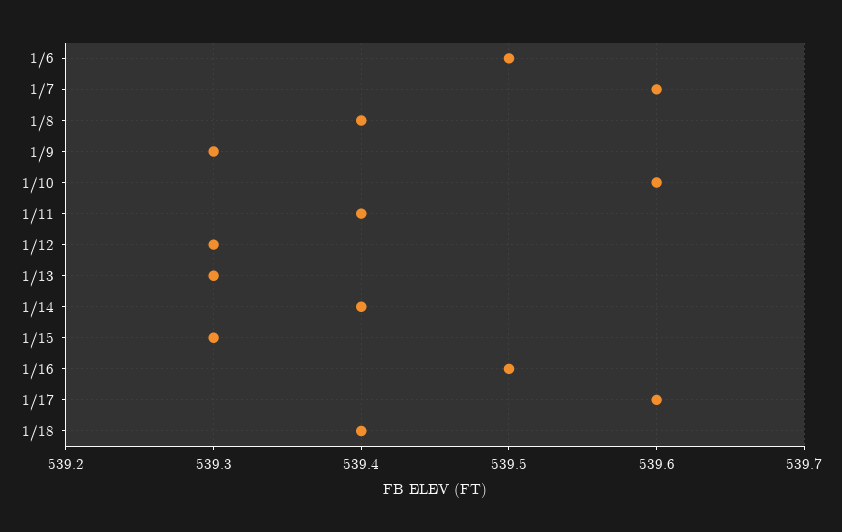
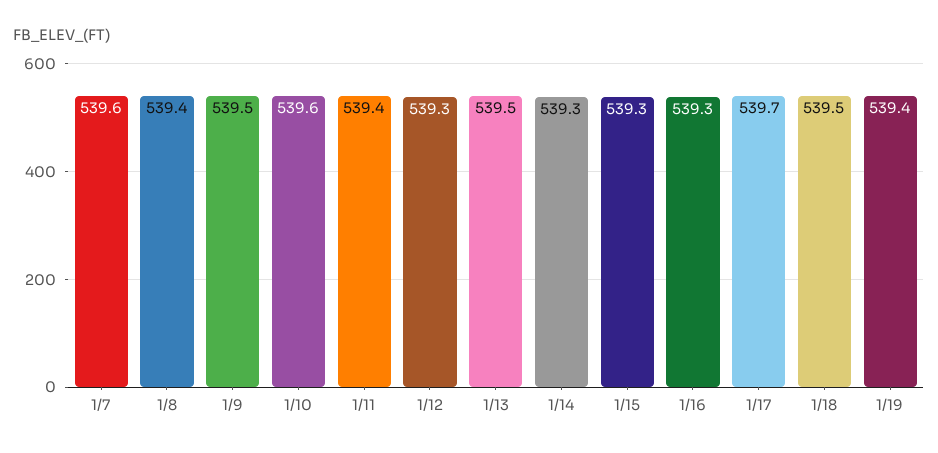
1/6: 539.5 -> none
1/9: 539.3 -> 539.5
1/13: 539.3 -> 539.5
1/14: 539.4 -> 539.3
1/16: 539.5 -> 539.3
1/17: 539.6 -> 539.7
1/18: 539.4 -> 539.5
1/19: none -> 539.4

